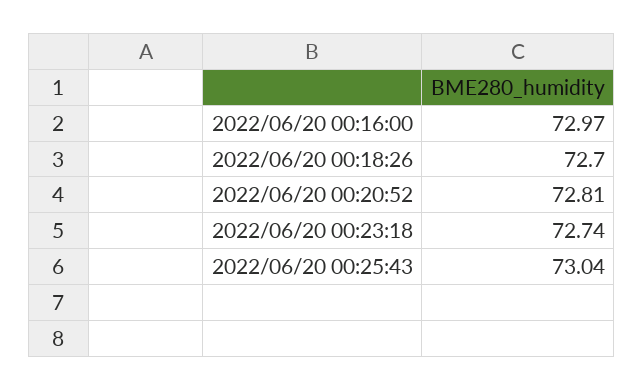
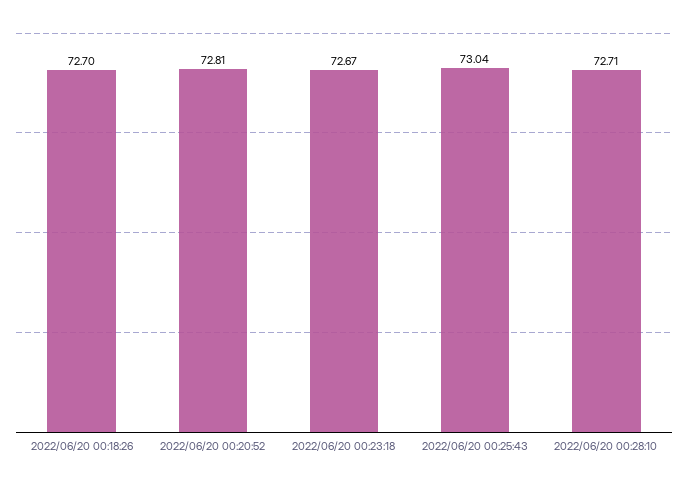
2022/06/20 00:16:00: 72.97 -> none
2022/06/20 00:23:18: 72.74 -> 72.67
2022/06/20 00:28:10: none -> 72.71

